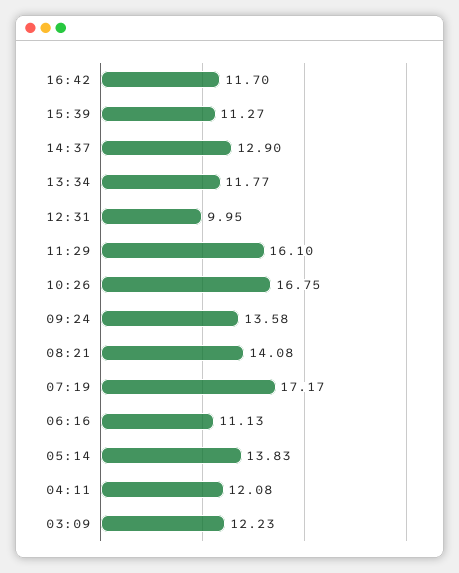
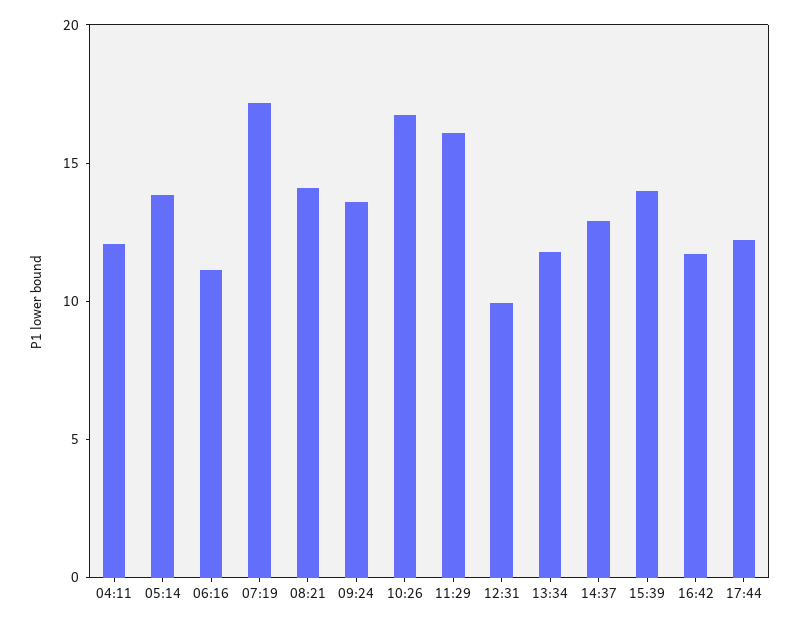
15:39: 11.27 -> 14
03:09: 12.23 -> none
17:44: none -> 12

